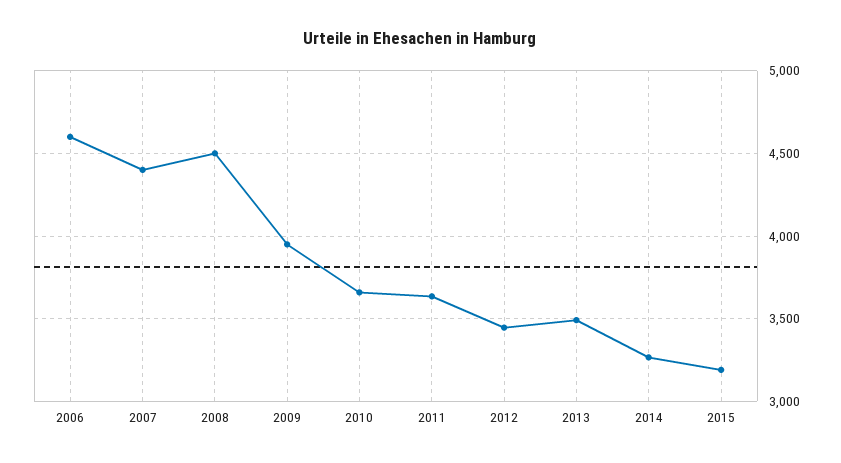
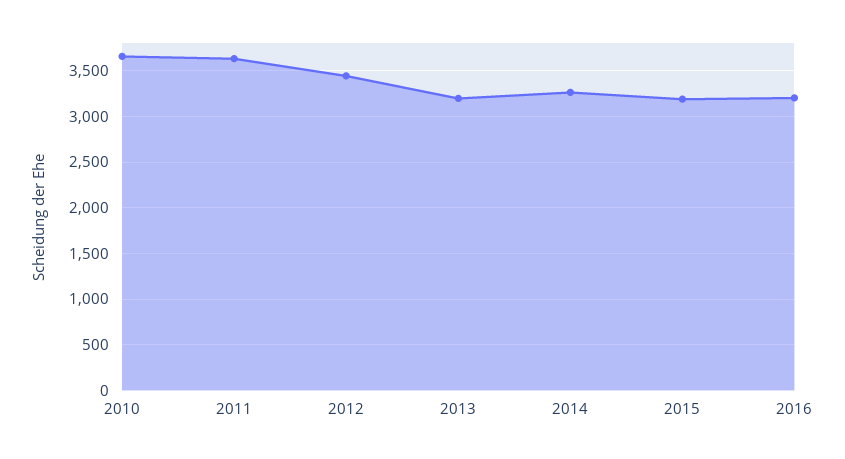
2006: 4600 -> none
2007: 4400 -> none
2008: 4500 -> none
2009: 3950 -> none
2013: 3500 -> 3200
2016: none -> 3200

